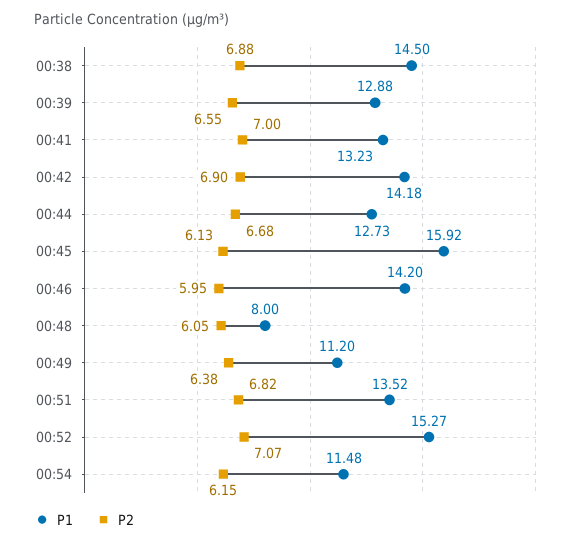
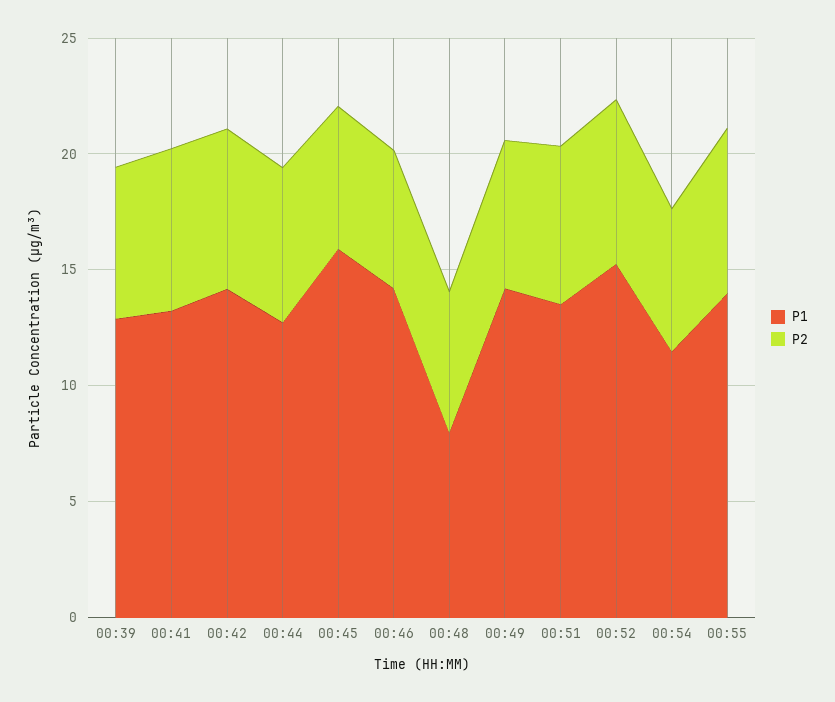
P1, 00:38: 14.5 -> none
P2, 00:38: 6.88 -> none
P1, 00:49: 11.2 -> 14
P1, 00:55: none -> 14
P2, 00:55: none -> 7

